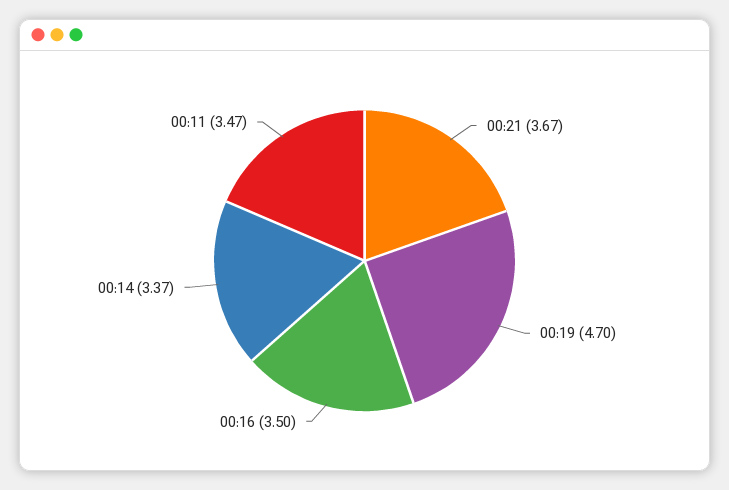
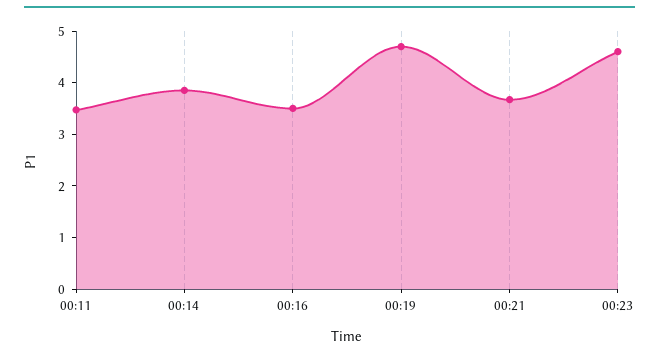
00:14: 3.37 -> 3.8
00:23: none -> 4.6

